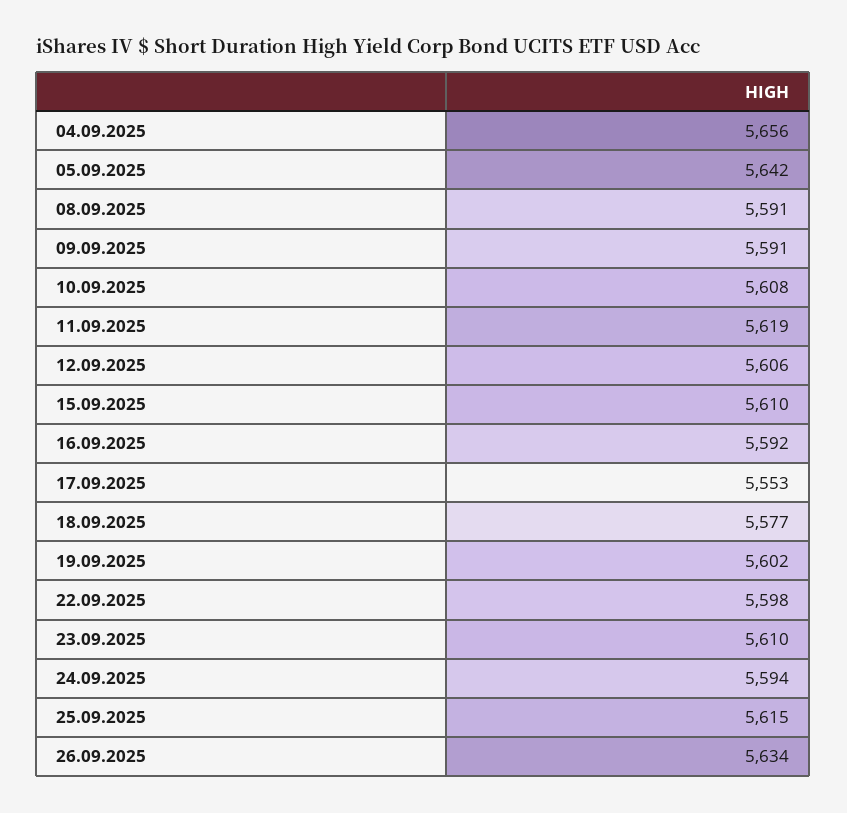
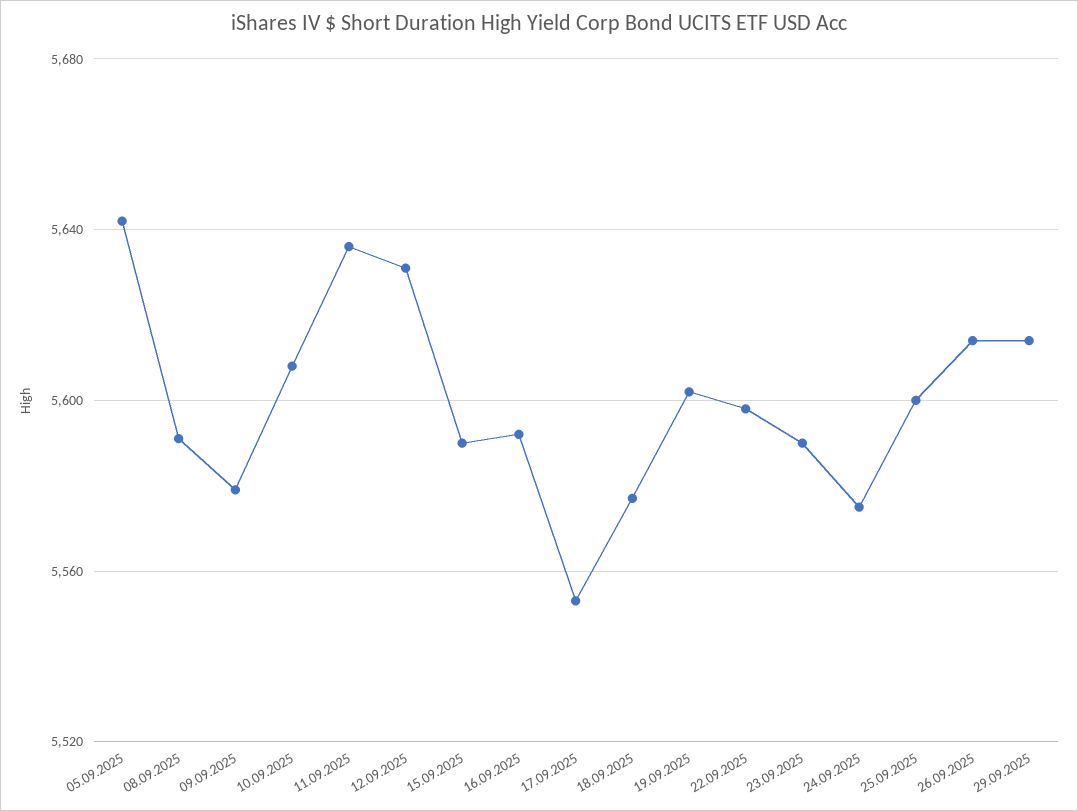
04.09.2025: 5656 -> none
09.09.2025: 5591 -> 5580
11.09.2025: 5619 -> 5635
12.09.2025: 5606 -> 5630
15.09.2025: 5610 -> 5590
23.09.2025: 5610 -> 5590
24.09.2025: 5594 -> 5575
25.09.2025: 5615 -> 5600
26.09.2025: 5634 -> 5615
29.09.2025: none -> 5615

